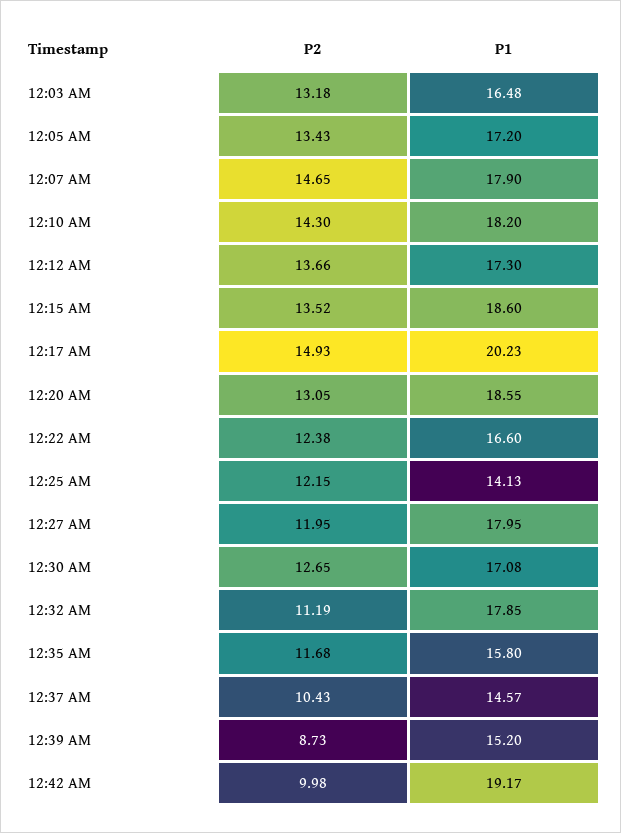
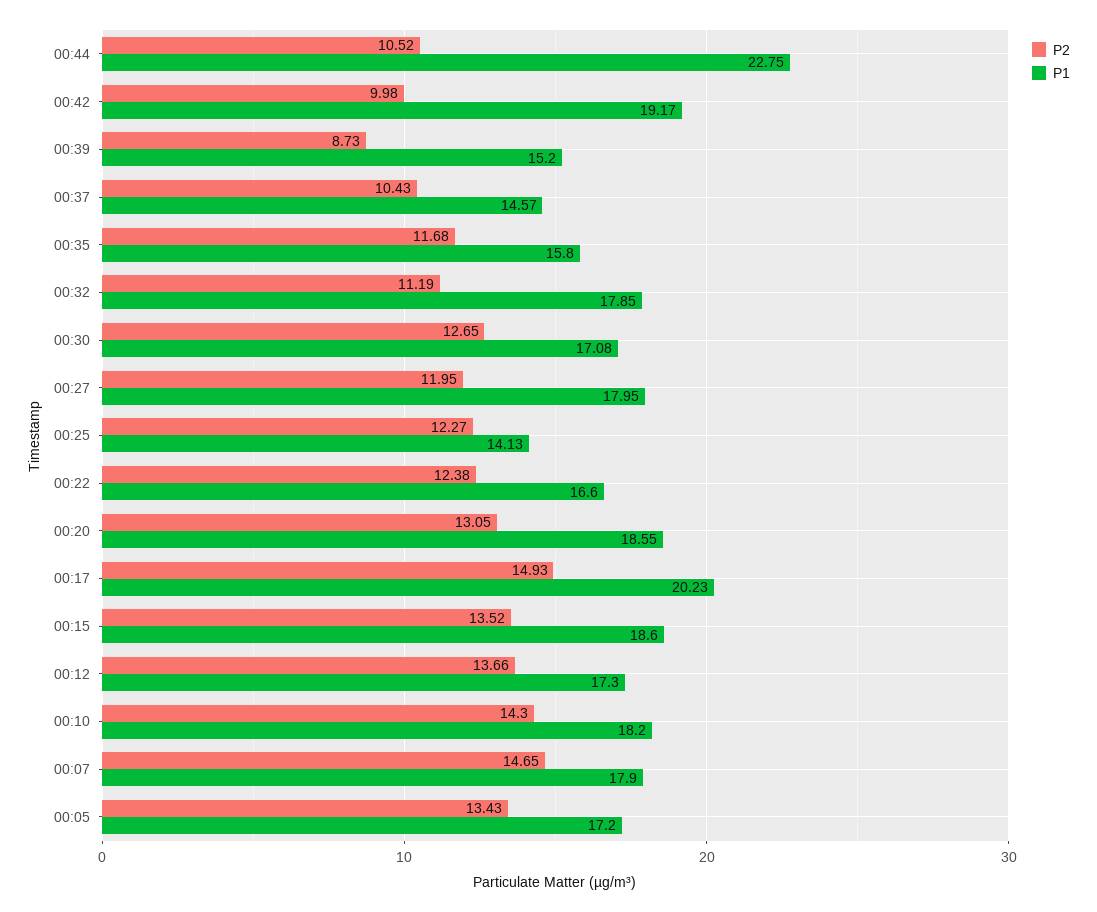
P2, 12:03 AM: 13.18 -> none
P1, 12:03 AM: 16.48 -> none
P2, 12:25 AM: 12.15 -> 12.27
P2, 00:44: none -> 10.52
P1, 00:44: none -> 22.75

